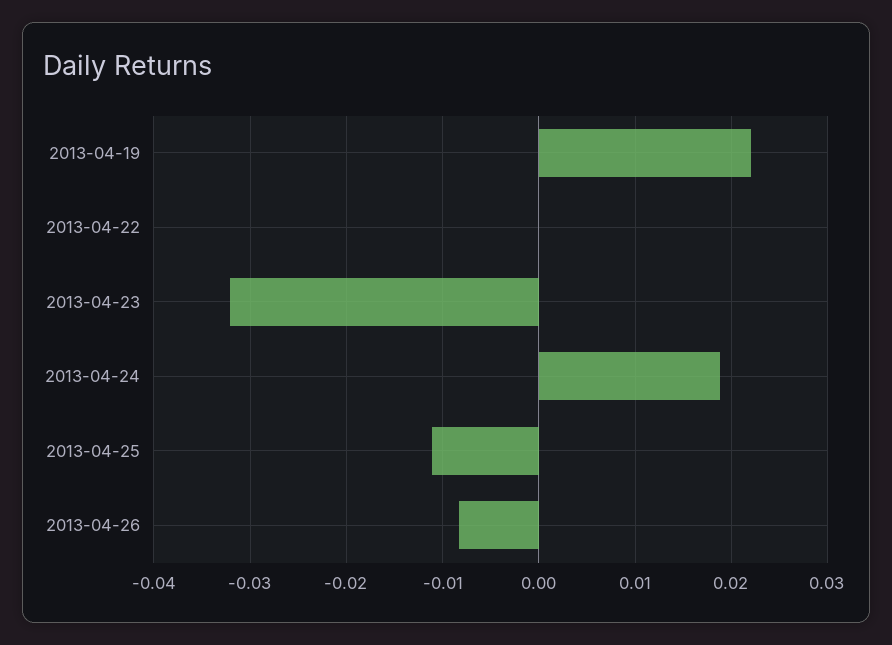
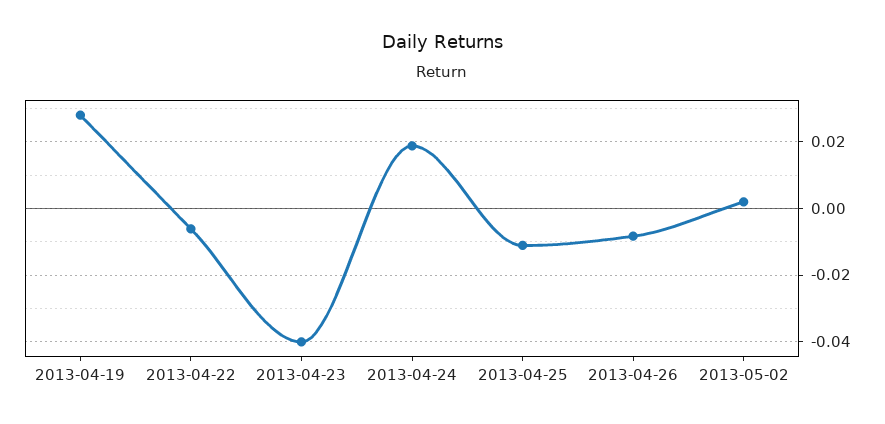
2013-04-19: 0.022 -> 0.028
2013-04-22: 0 -> -0.006
2013-04-23: -0.032 -> -0.04
2013-05-02: none -> 0.002

